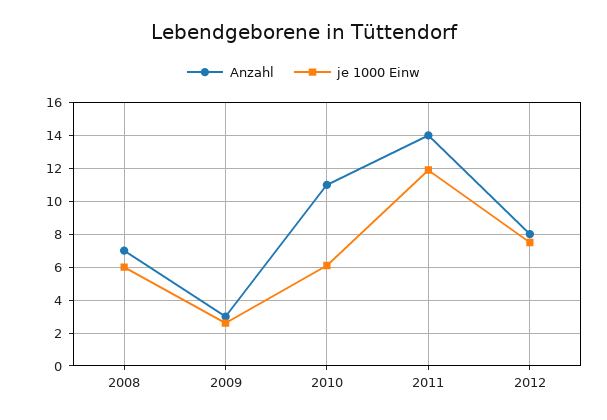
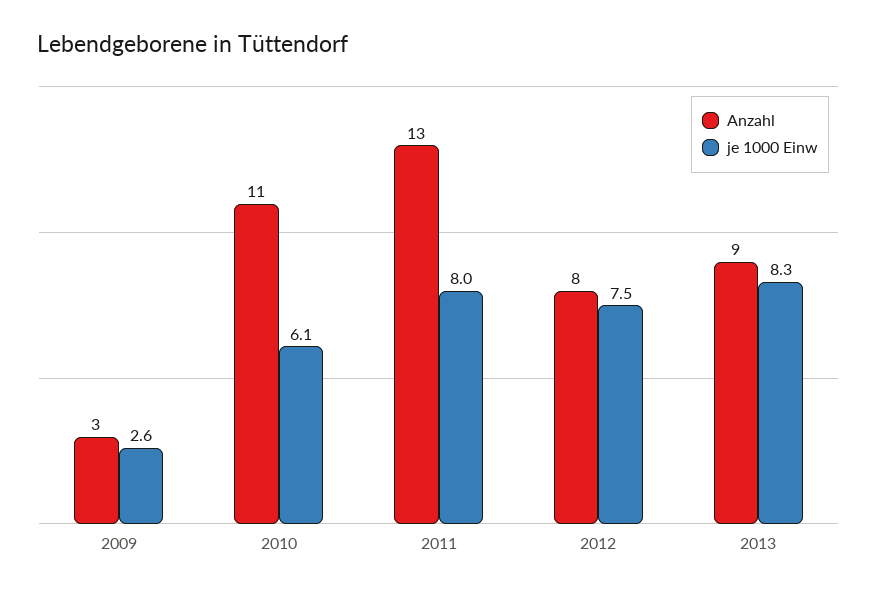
Anzahl, 2008: 7 -> none
je 1000 Einw, 2008: 6 -> none
Anzahl, 2011: 14 -> 13
je 1000 Einw, 2011: 12 -> 8
Anzahl, 2013: none -> 9
je 1000 Einw, 2013: none -> 8.3

